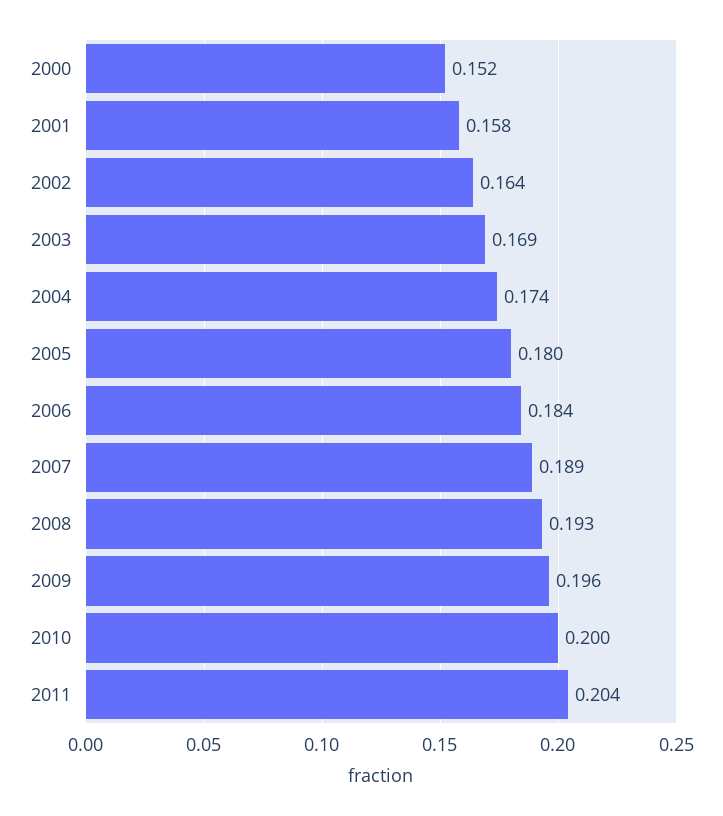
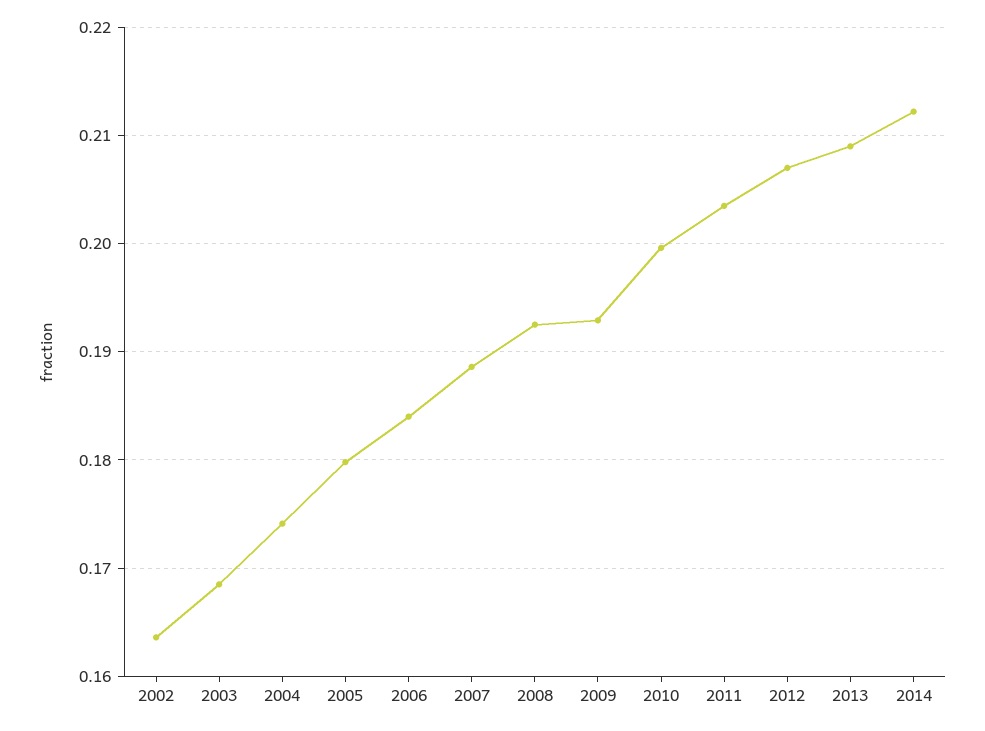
2000: 0.152 -> none
2001: 0.158 -> none
2009: 0.196 -> 0.193
2012: none -> 0.207
2013: none -> 0.209
2014: none -> 0.212

